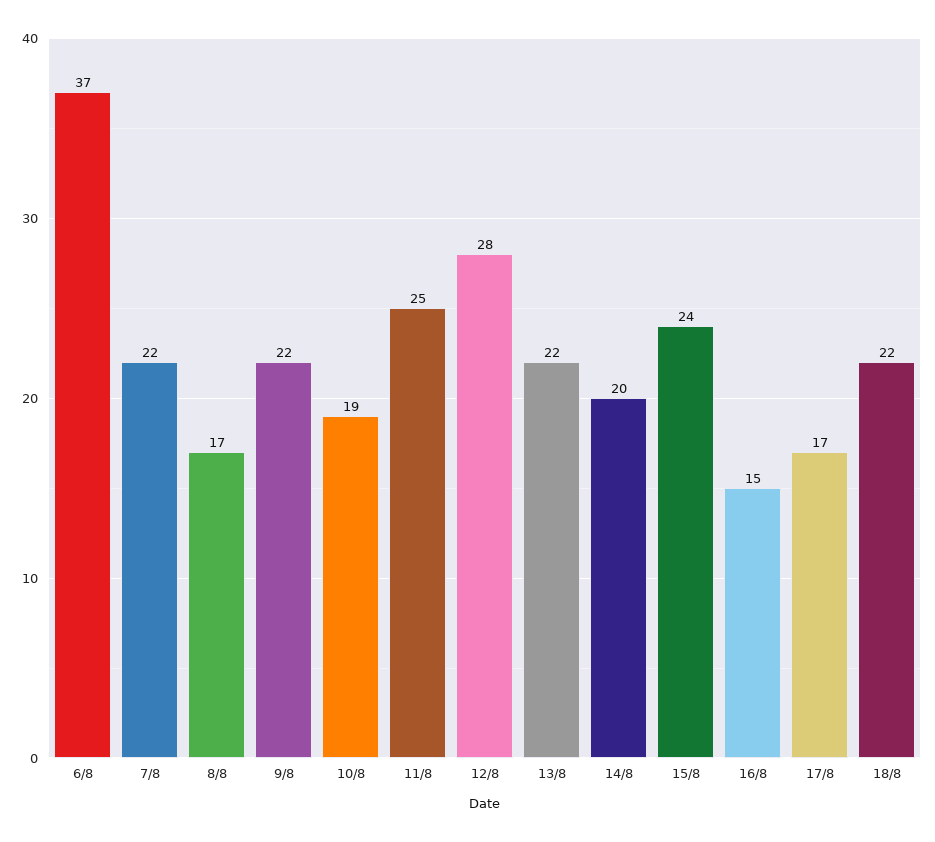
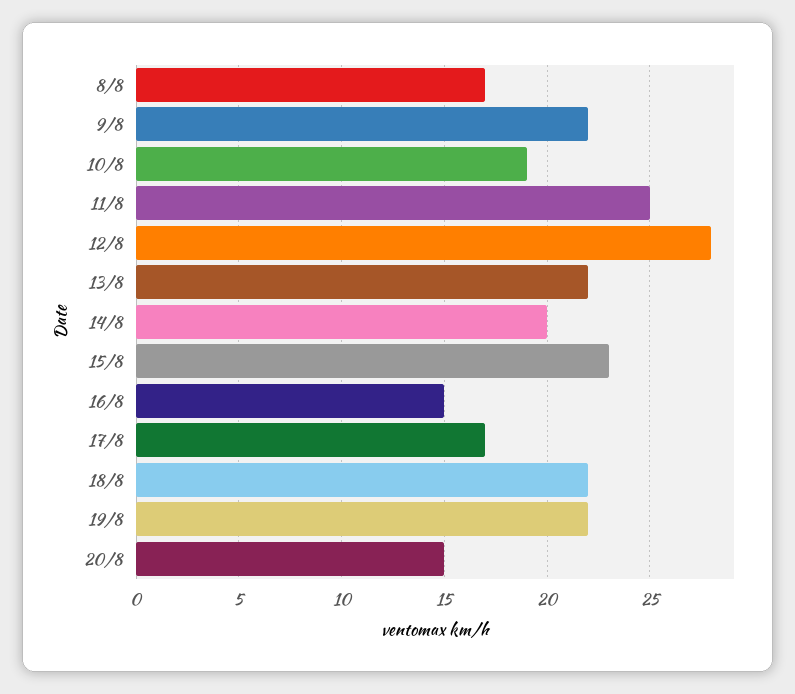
6/8: 37 -> none
7/8: 22 -> none
15/8: 24 -> 23
19/8: none -> 22
20/8: none -> 15

